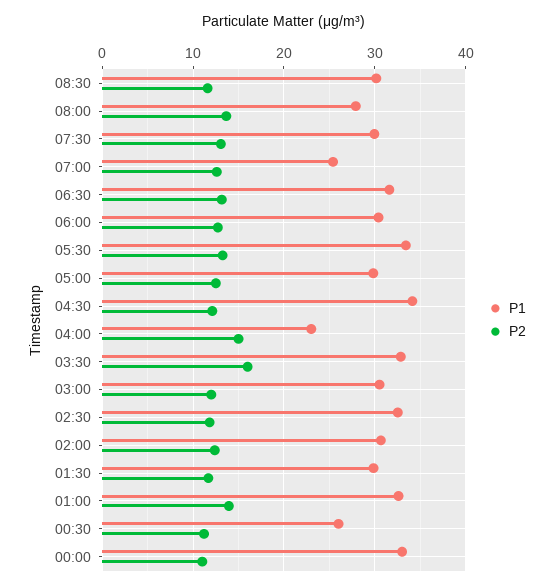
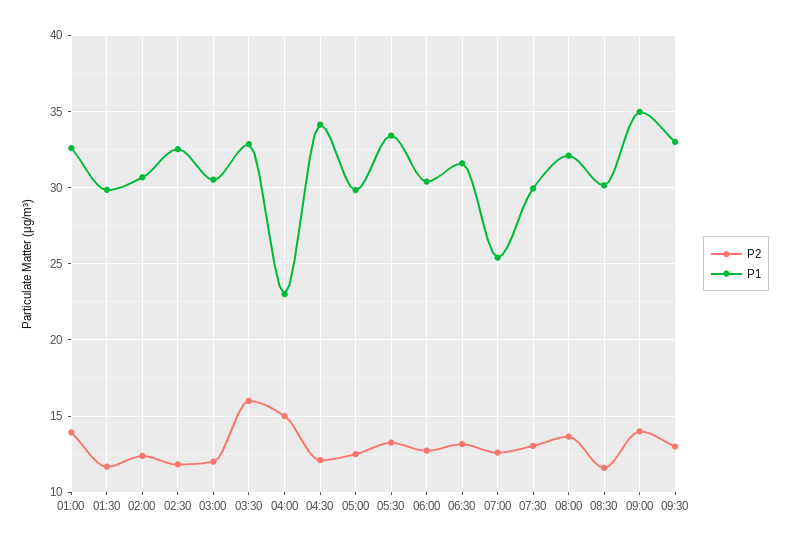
P1, 08:00: 28 -> 32
P1, 00:30: 26 -> none
P2, 00:30: 11 -> none
P1, 00:00: 33 -> none
P2, 00:00: 11 -> none
P2, 09:00: none -> 14
P1, 09:00: none -> 35
P2, 09:30: none -> 13
P1, 09:30: none -> 33

